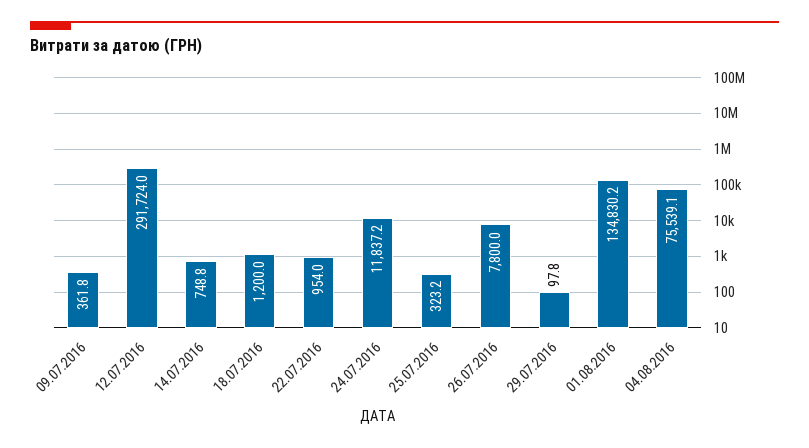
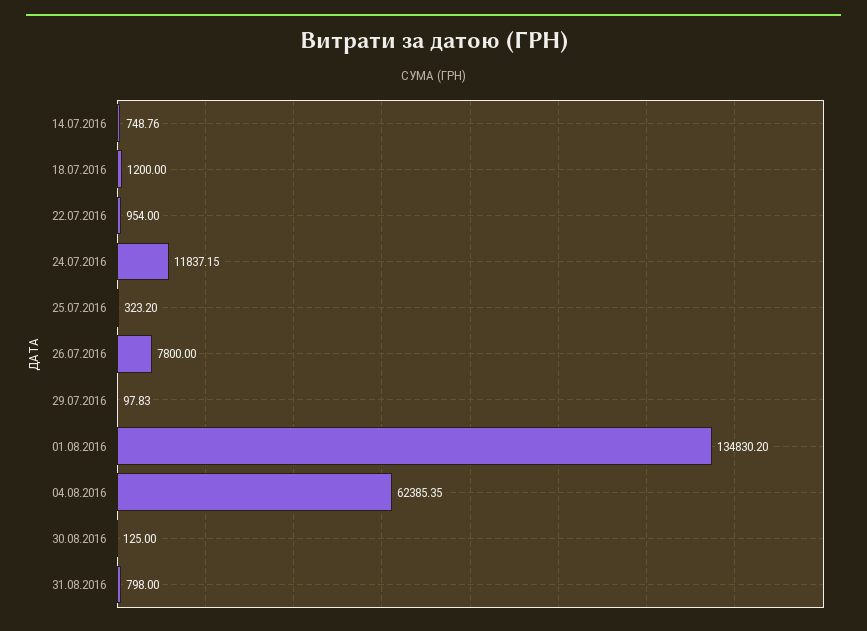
09.07.2016: 361.8 -> none
12.07.2016: 291724 -> none
04.08.2016: 75539.1 -> 62385.35
30.08.2016: none -> 125
31.08.2016: none -> 798

